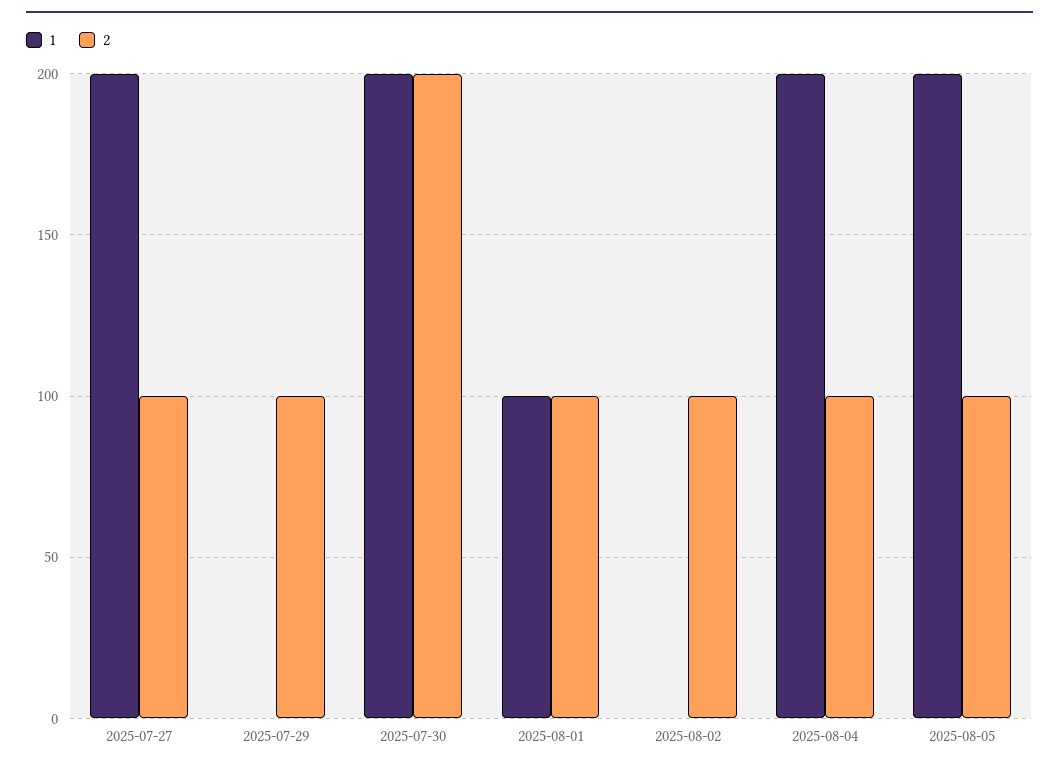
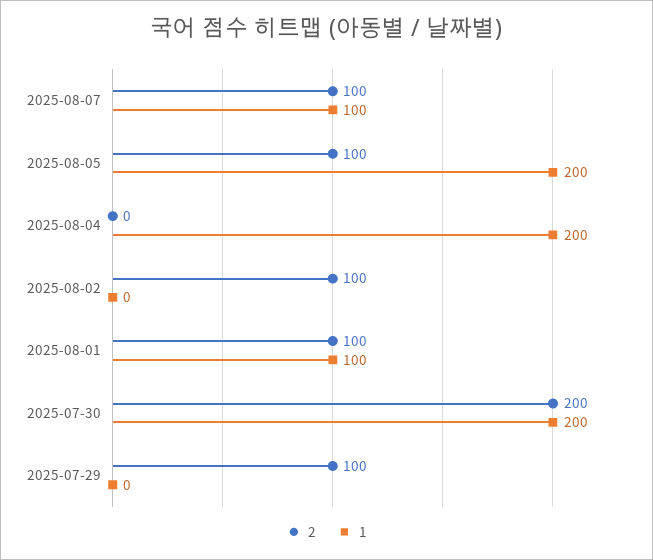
1, 2025-07-27: 200 -> none
2, 2025-07-27: 100 -> none
2, 2025-08-04: 100 -> 0
2, 2025-08-07: none -> 100
1, 2025-08-07: none -> 100

